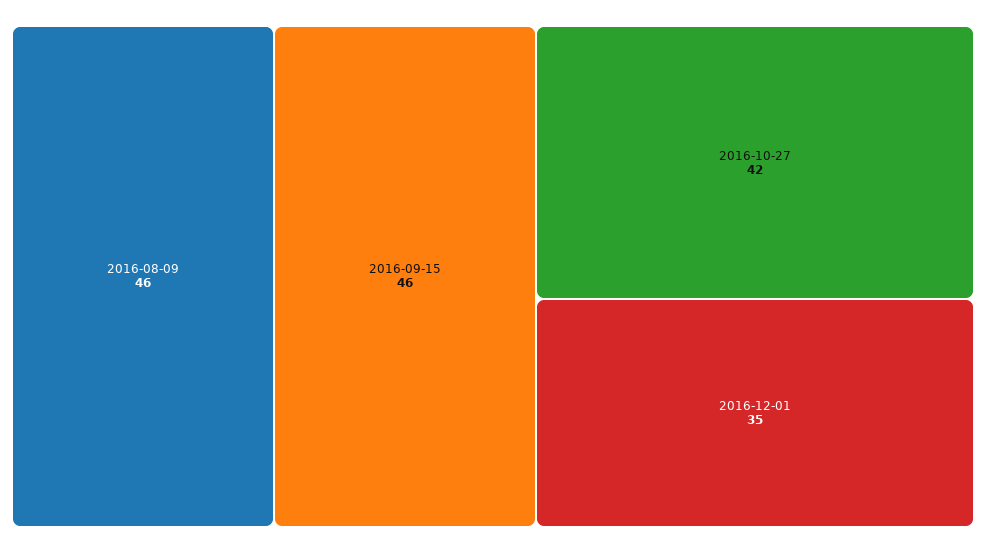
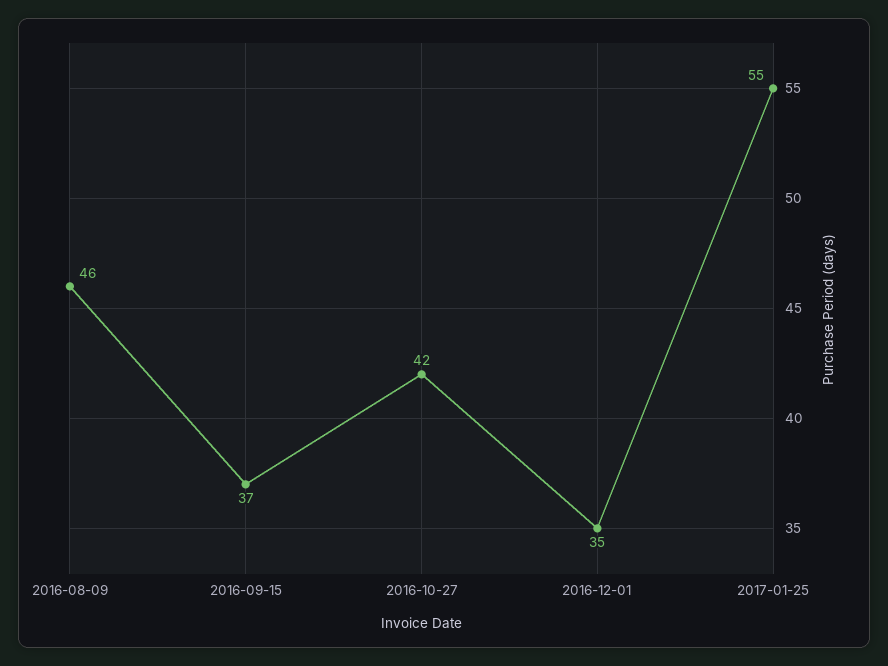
2016-09-15: 46 -> 37
2017-01-25: none -> 55

